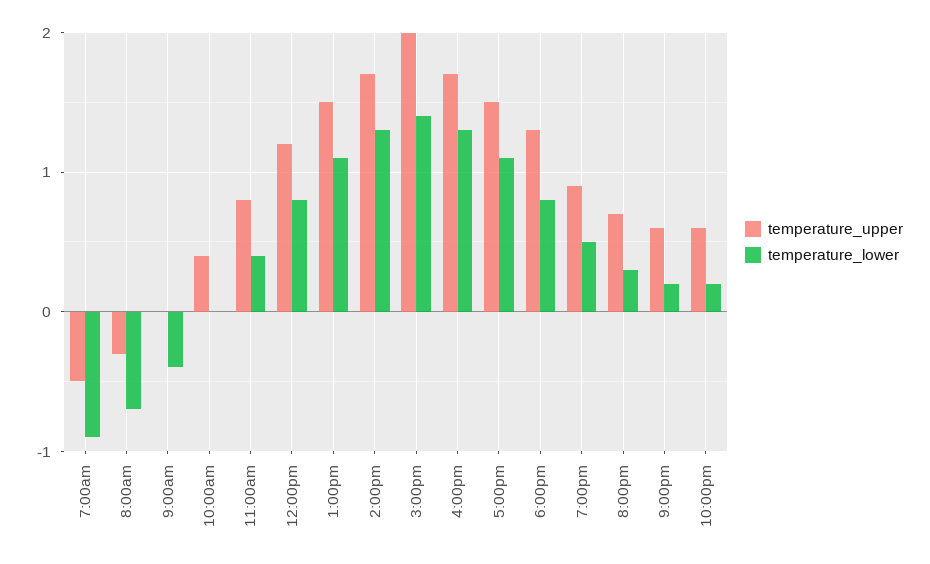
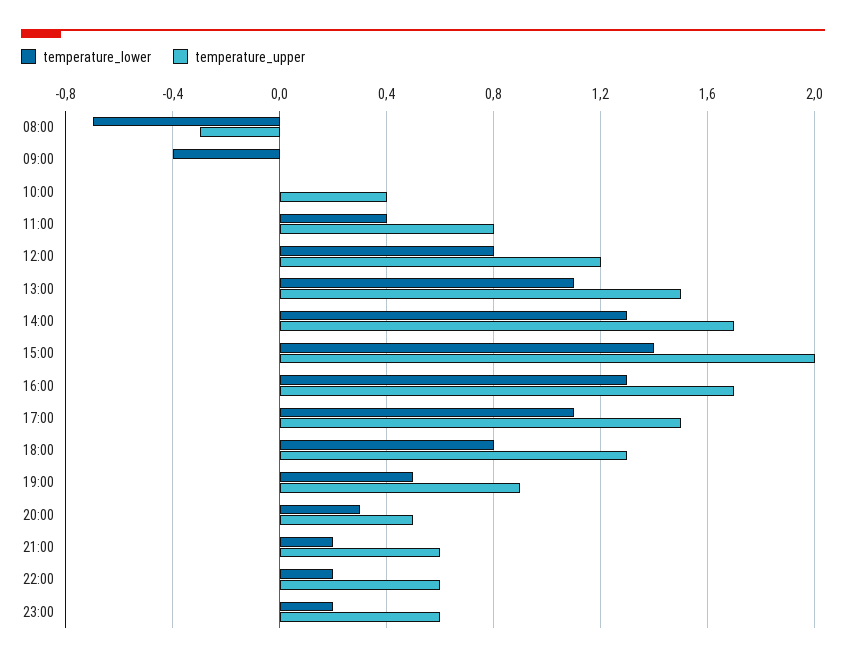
temperature_upper, 7:00am: -0.5 -> none
temperature_lower, 7:00am: -0.9 -> none
temperature_upper, 8:00pm: 0.7 -> 0.5
temperature_lower, 23:00: none -> 0.2
temperature_upper, 23:00: none -> 0.6

